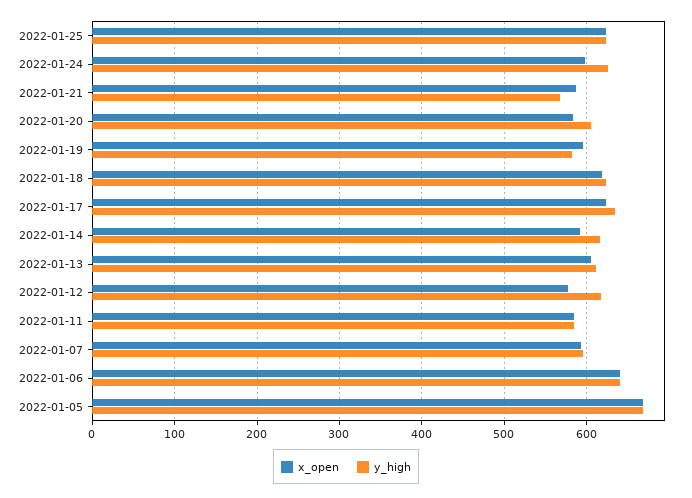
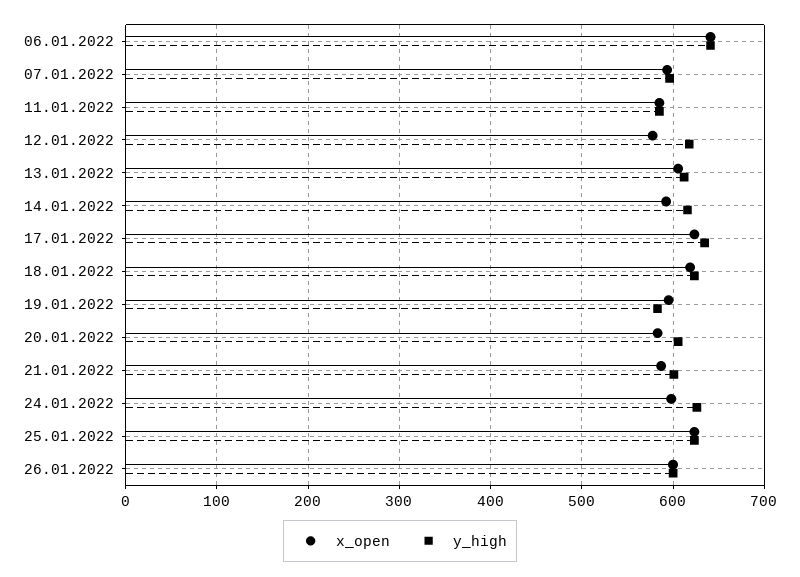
y_high, 2022-01-21: 570 -> 600
x_open, 2022-01-05: 670 -> none
y_high, 2022-01-05: 670 -> none
x_open, 26.01.2022: none -> 600
y_high, 26.01.2022: none -> 600

